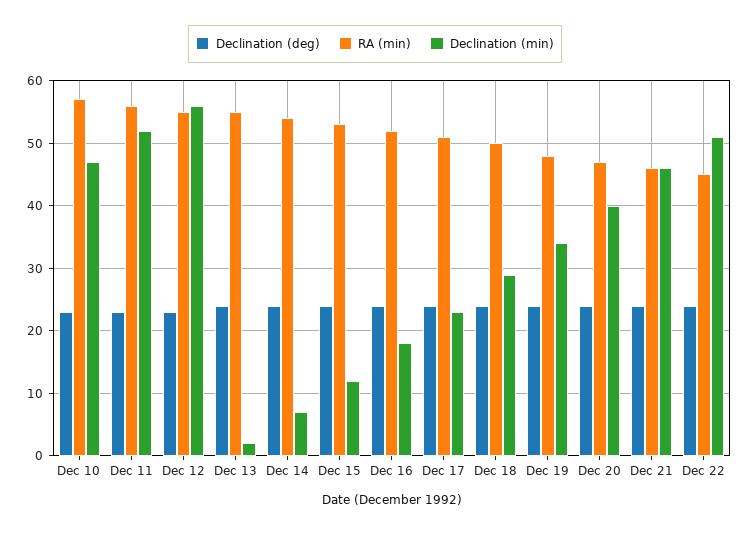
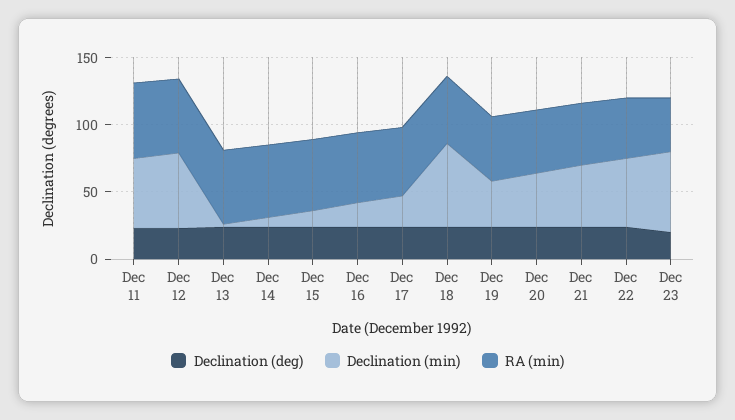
Declination (deg), Dec 10: 23 -> none
RA (min), Dec 10: 57 -> none
Declination (min), Dec 10: 47 -> none
Declination (min), Dec 18: 29 -> 60
Declination (deg), Dec 23: none -> 20
Declination (min), Dec 23: none -> 60
RA (min), Dec 23: none -> 40

